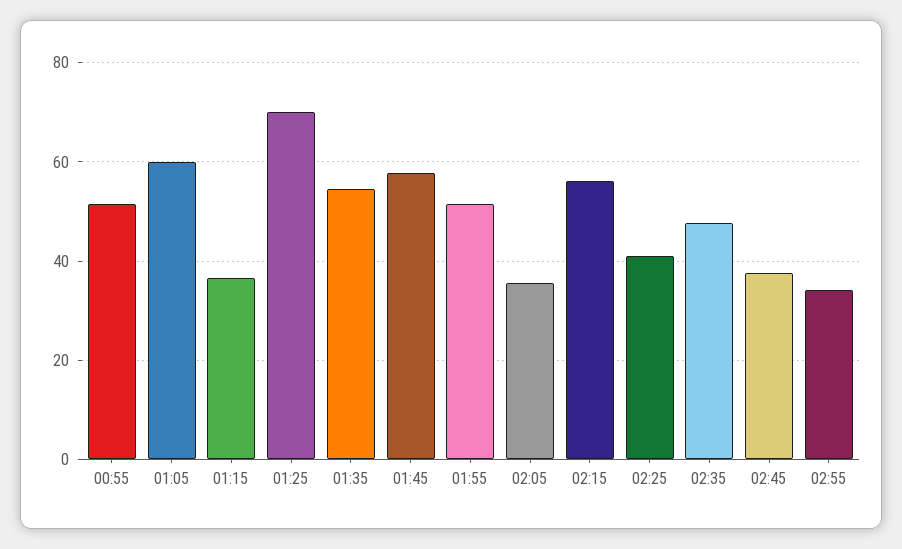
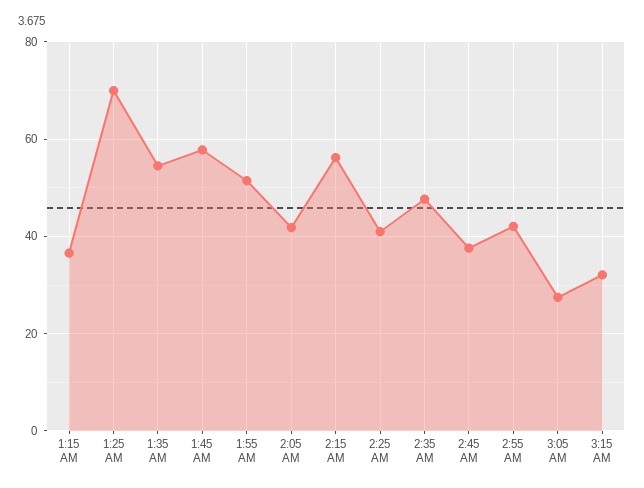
00:55: 52 -> none
01:05: 60 -> none
02:05: 36 -> 42
02:55: 34 -> 42
3:05 AM: none -> 28
3:15 AM: none -> 32

